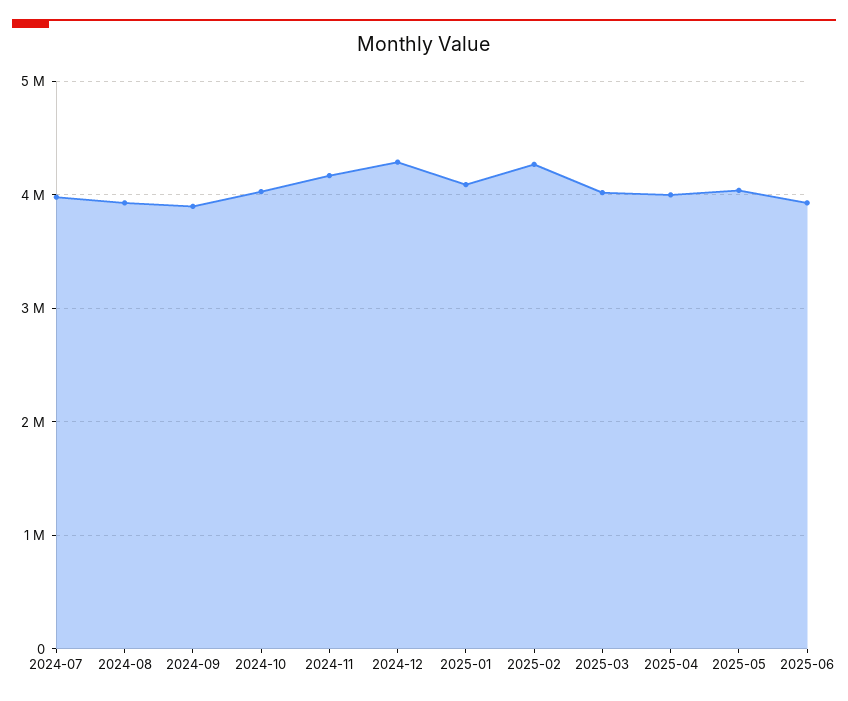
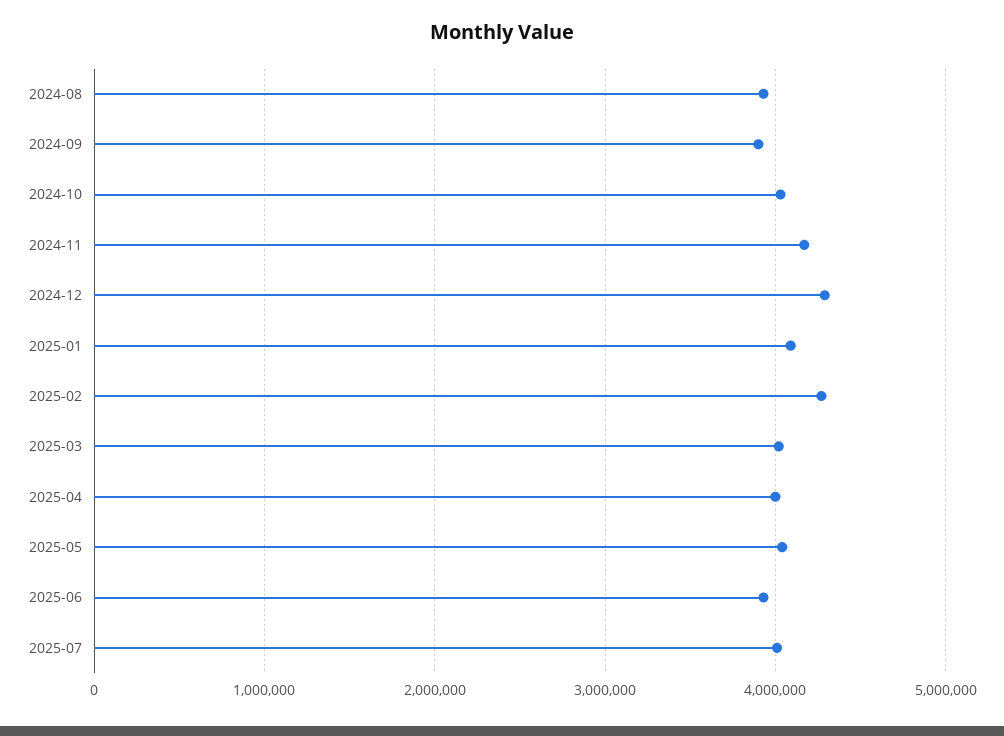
2024-07: 4000000 -> none
2025-07: none -> 4000000

